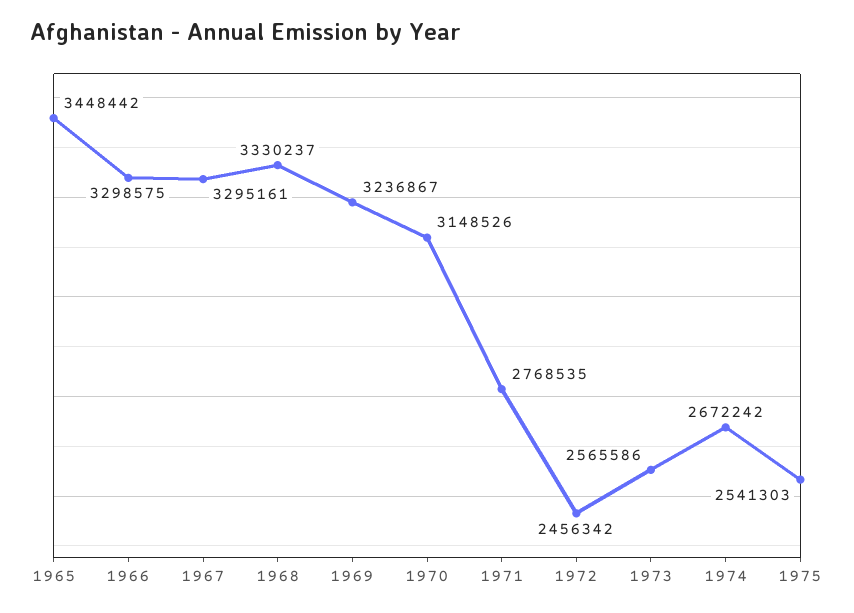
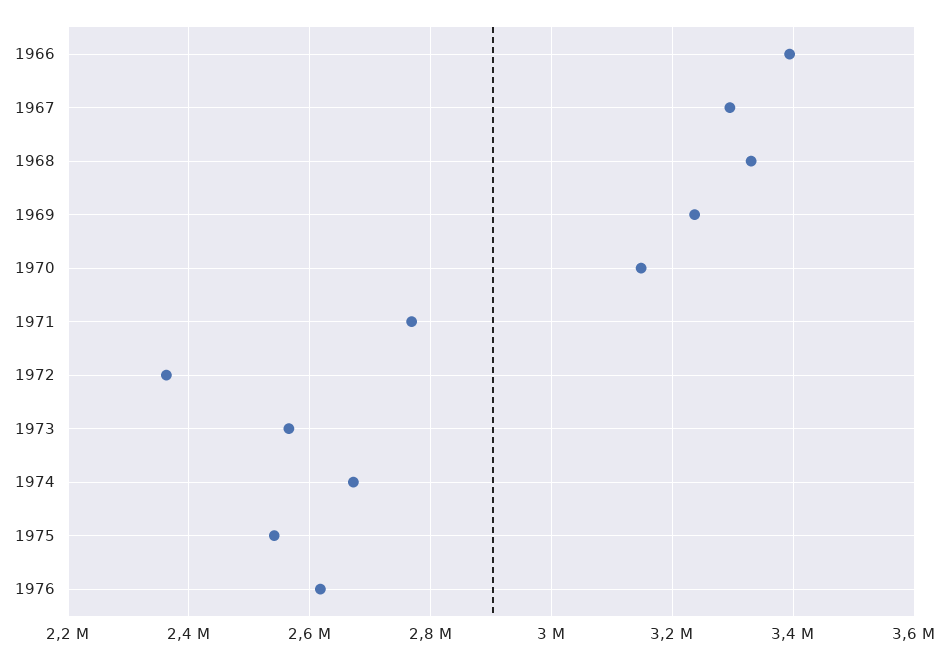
1965: 3448442 -> none
1966: 3298575 -> 3400000
1972: 2456342 -> 2360000
1976: none -> 2620000

